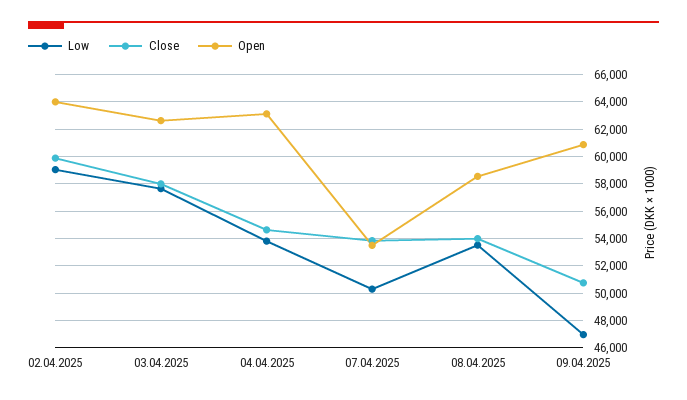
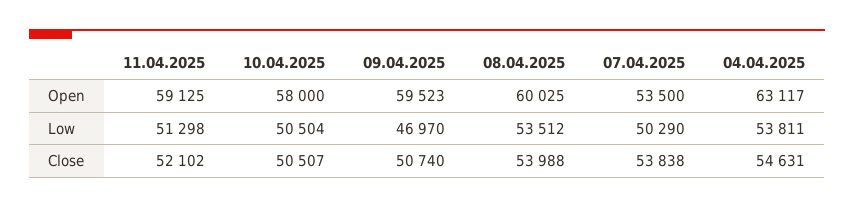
Low, 02.04.2025: 59000 -> none
Close, 02.04.2025: 60000 -> none
Open, 02.04.2025: 64000 -> none
Low, 03.04.2025: 57500 -> none
Close, 03.04.2025: 58000 -> none
Open, 03.04.2025: 62500 -> none
Open, 08.04.2025: 58500 -> 60025
Open, 09.04.2025: 61000 -> 59523
Open, 11.04.2025: none -> 59125
Open, 10.04.2025: none -> 58000
Low, 11.04.2025: none -> 51298
Low, 10.04.2025: none -> 50504
Close, 11.04.2025: none -> 52102
Close, 10.04.2025: none -> 50507

